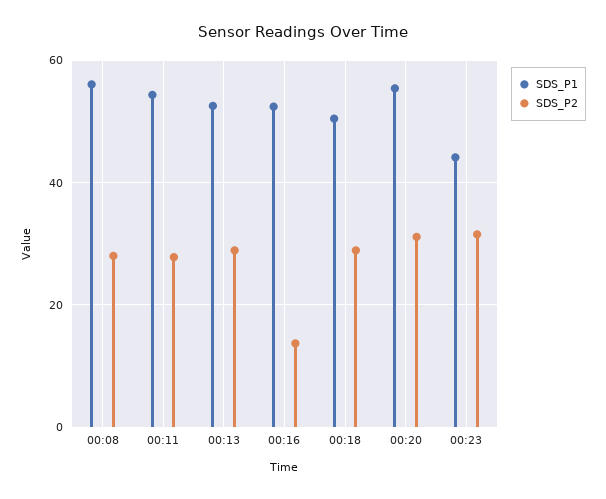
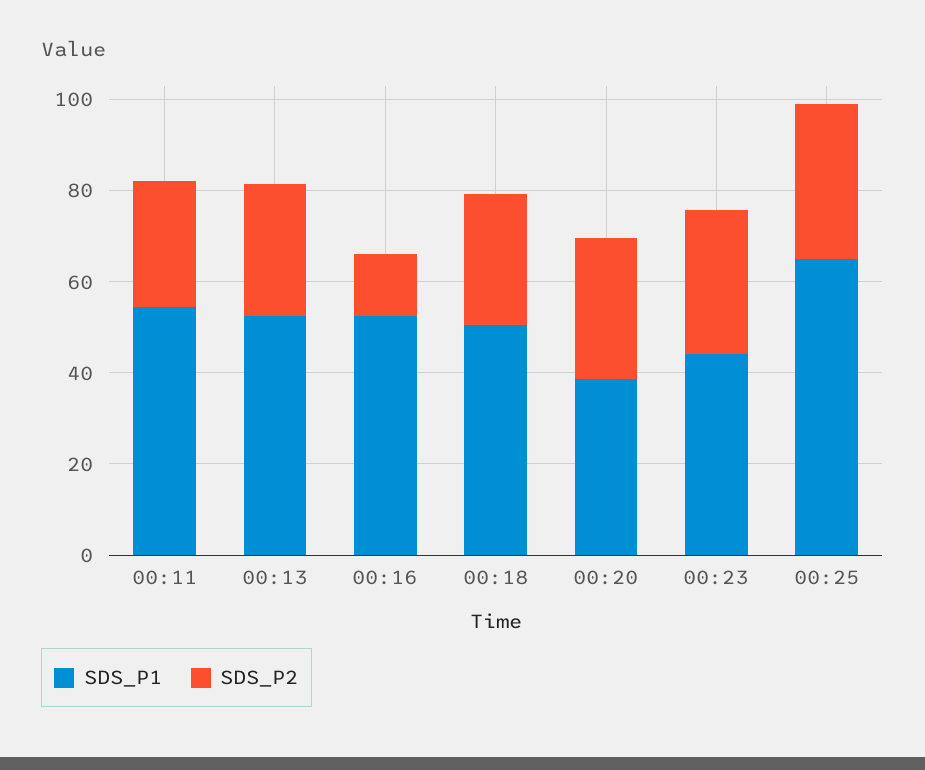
SDS_P1, 00:08: 56 -> none
SDS_P2, 00:08: 28 -> none
SDS_P1, 00:20: 56 -> 40
SDS_P1, 00:25: none -> 65
SDS_P2, 00:25: none -> 35

